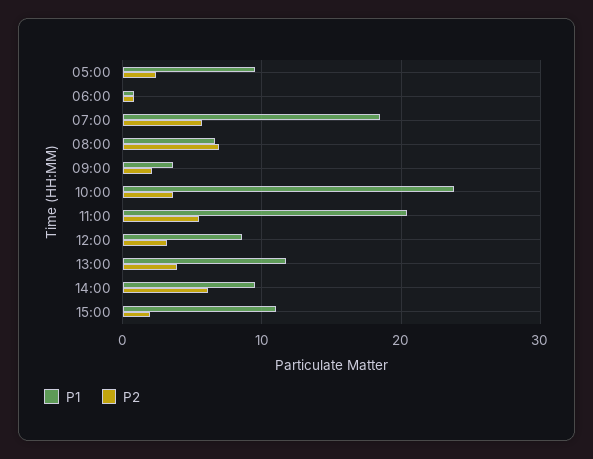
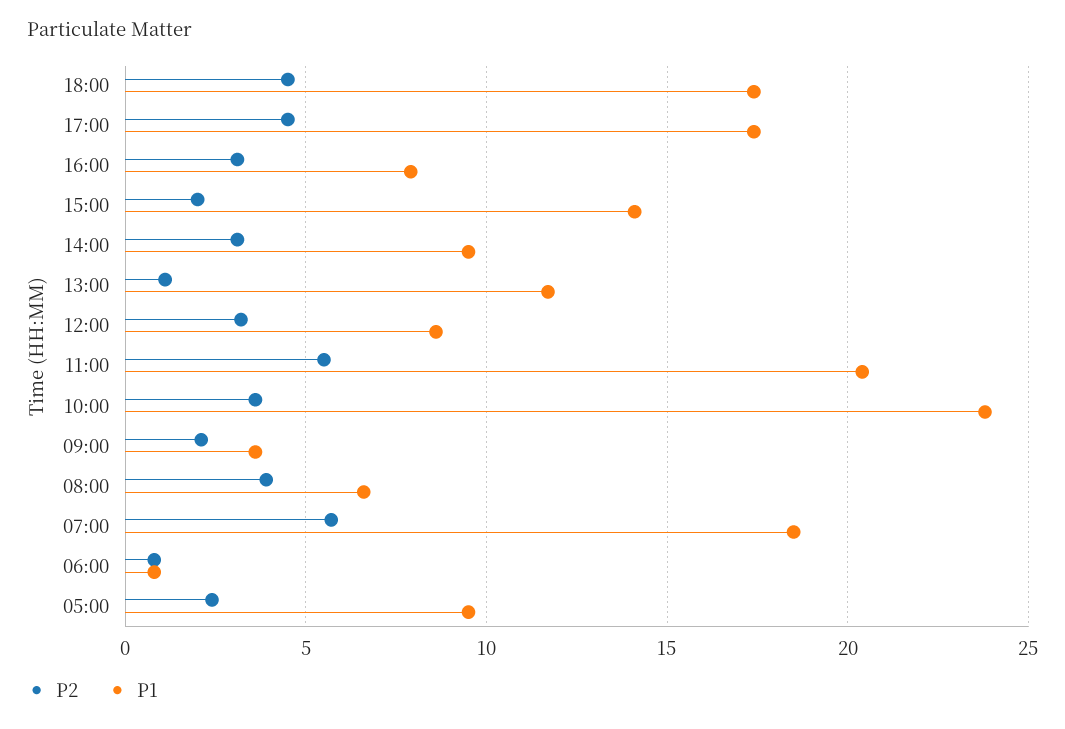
P2, 08:00: 7 -> 4
P2, 13:00: 4 -> 1
P2, 14:00: 6 -> 3
P1, 15:00: 11 -> 14
P2, 18:00: none -> 4.5
P1, 18:00: none -> 17.5
P2, 17:00: none -> 4.5
P1, 17:00: none -> 17.5
P2, 16:00: none -> 3
P1, 16:00: none -> 8

